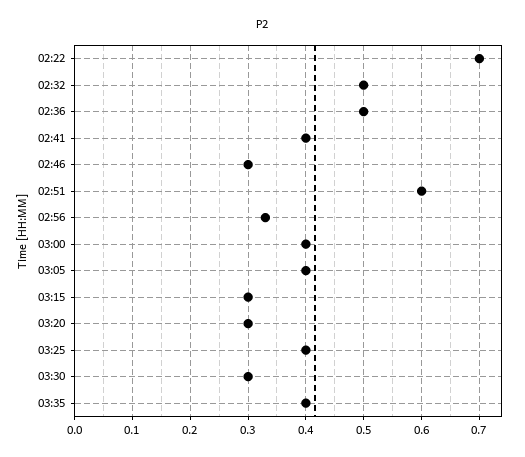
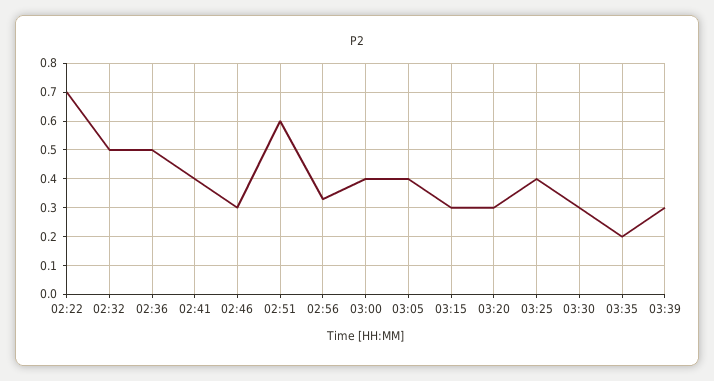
03:35: 0.4 -> 0.2
03:39: none -> 0.3

